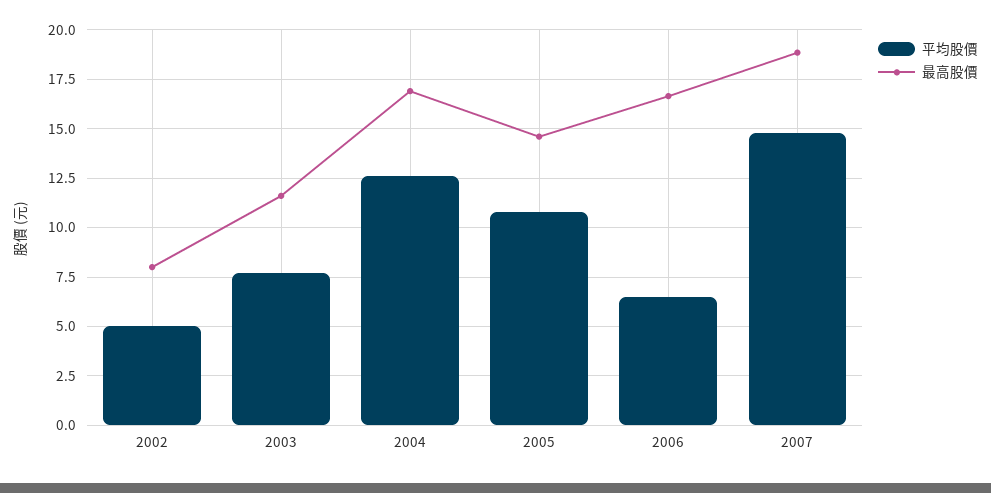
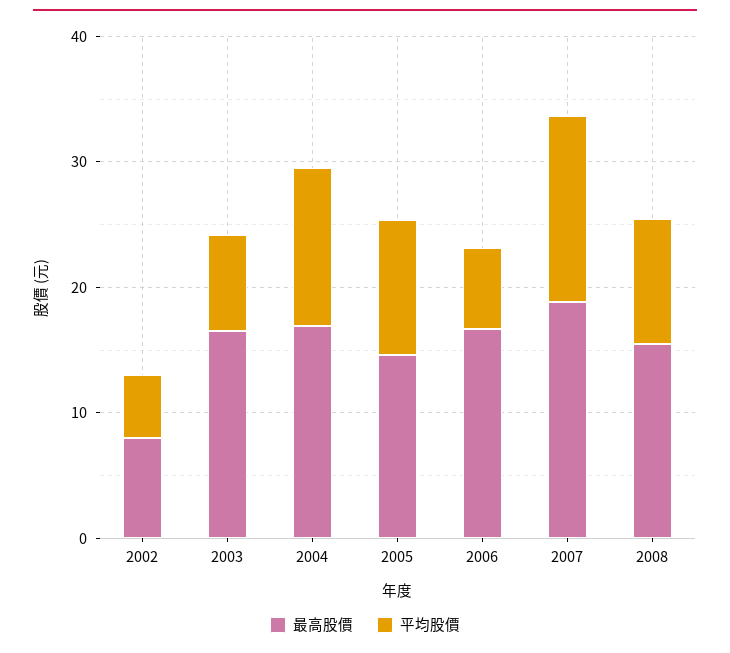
最高股價, 2003: 11.5 -> 16
最高股價, 2008: none -> 16
平均股價, 2008: none -> 10

